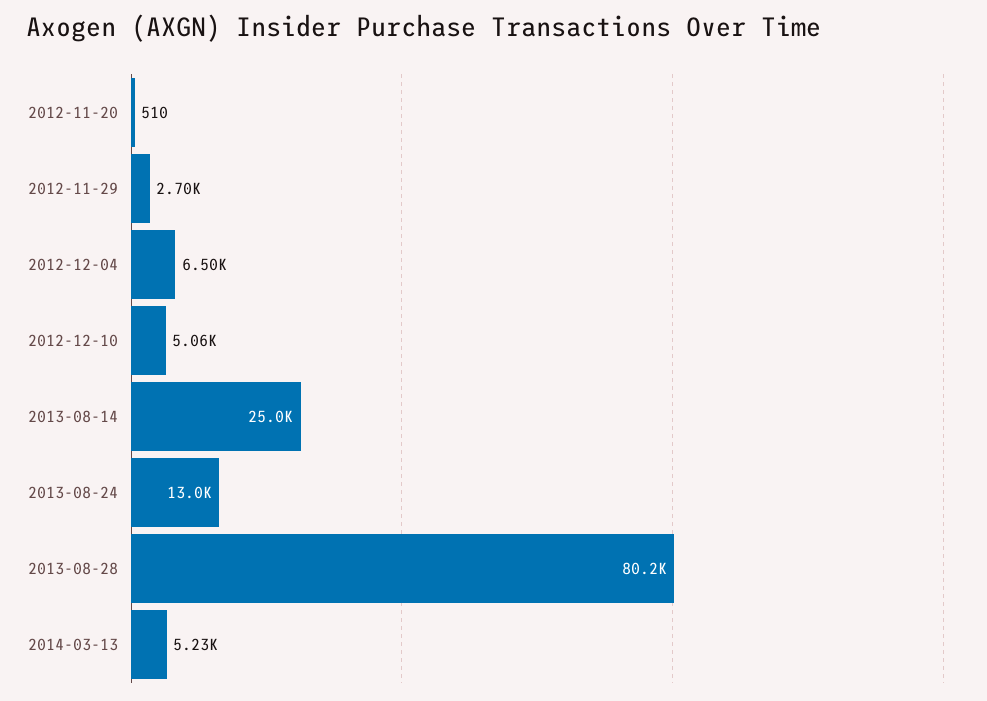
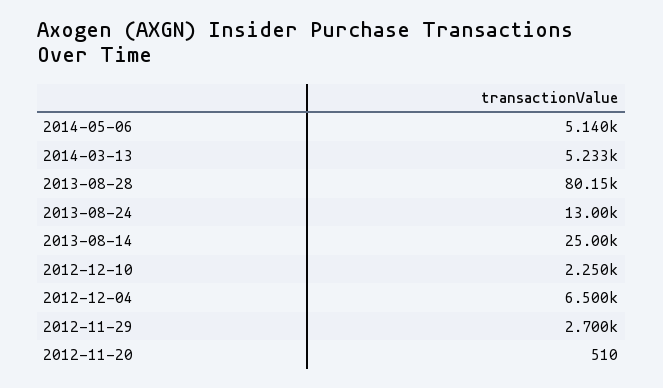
2012-12-10: 5060 -> 2250
2014-05-06: none -> 5140

